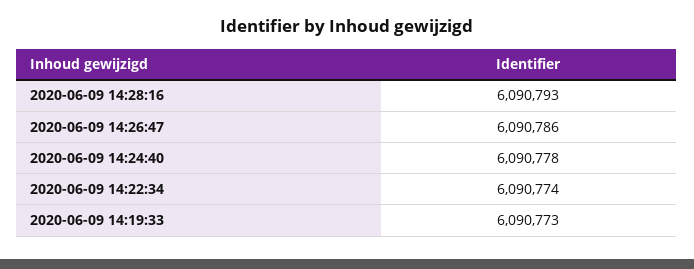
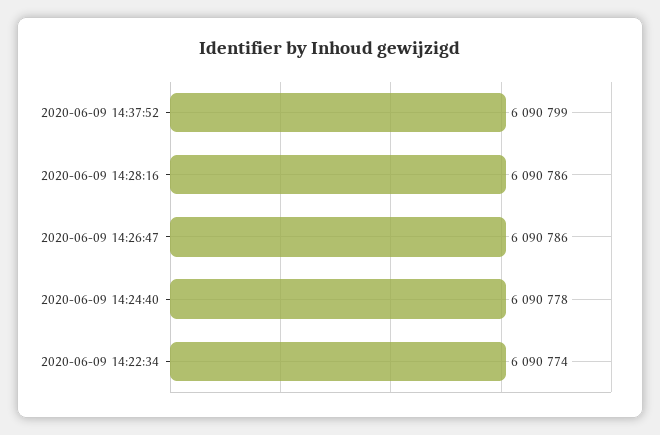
2020-06-09 14:28:16: 6090793 -> 6090786
2020-06-09 14:19:33: 6090773 -> none
2020-06-09 14:37:52: none -> 6090799

